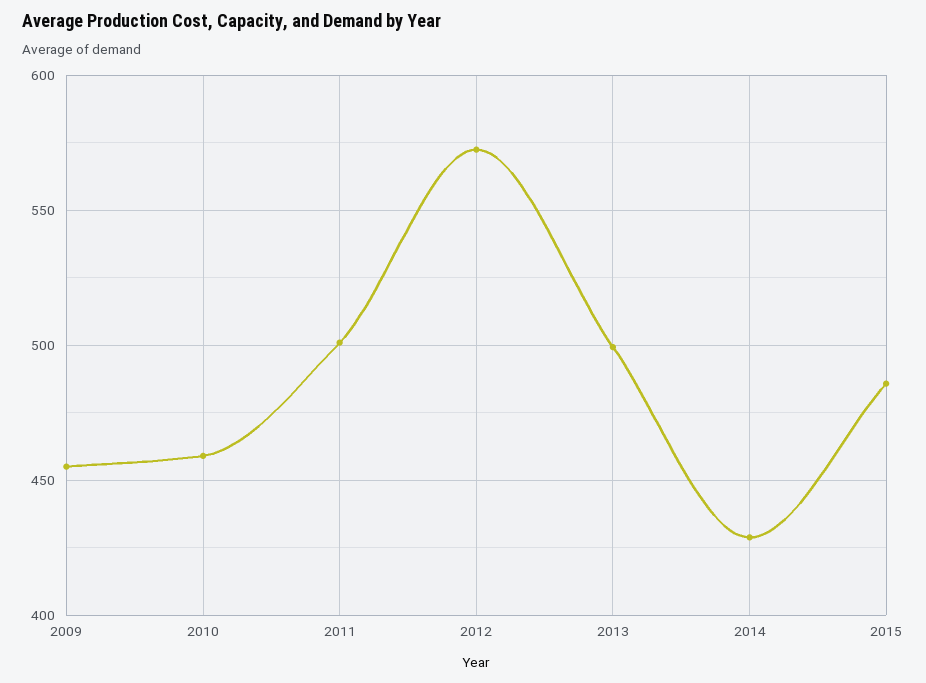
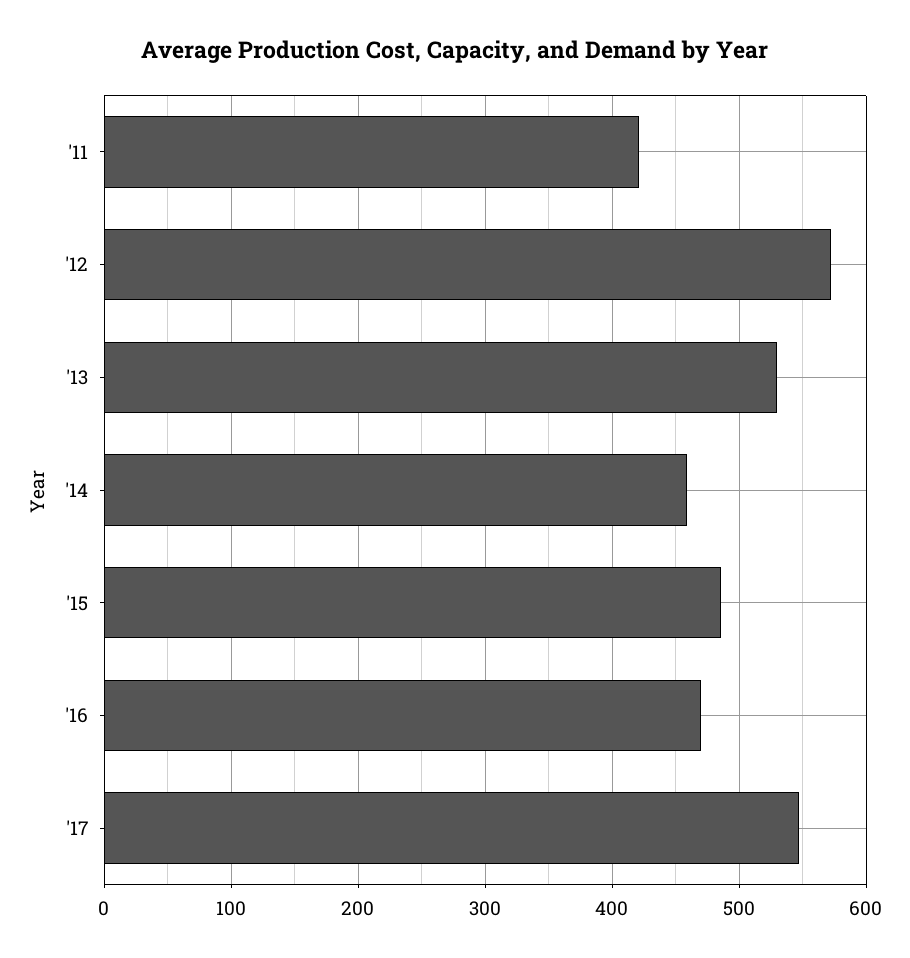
2009: 455 -> none
2010: 460 -> none
2011: 500 -> 420
2013: 500 -> 530
2014: 430 -> 460
'16: none -> 470
'17: none -> 550

